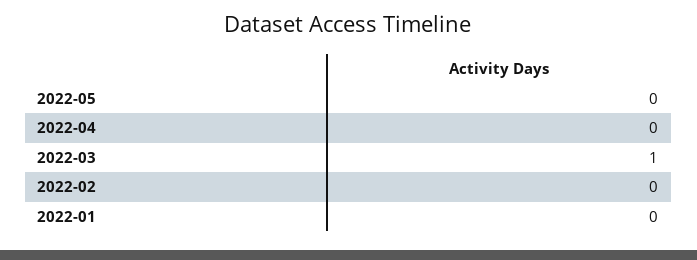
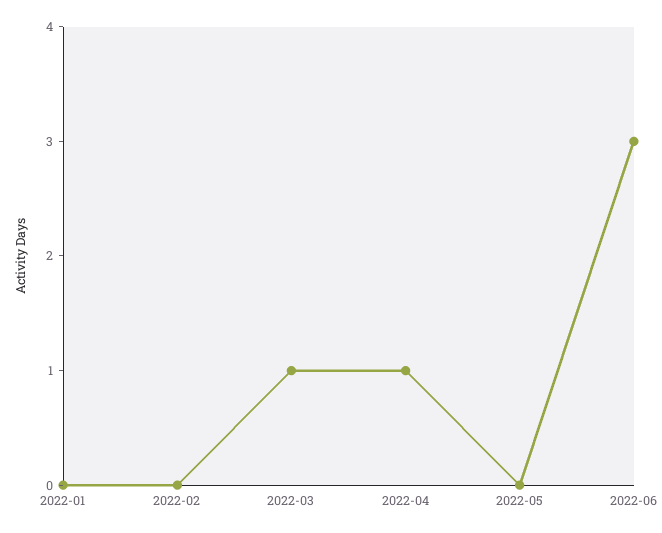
2022-04: 0 -> 1
2022-06: none -> 3

